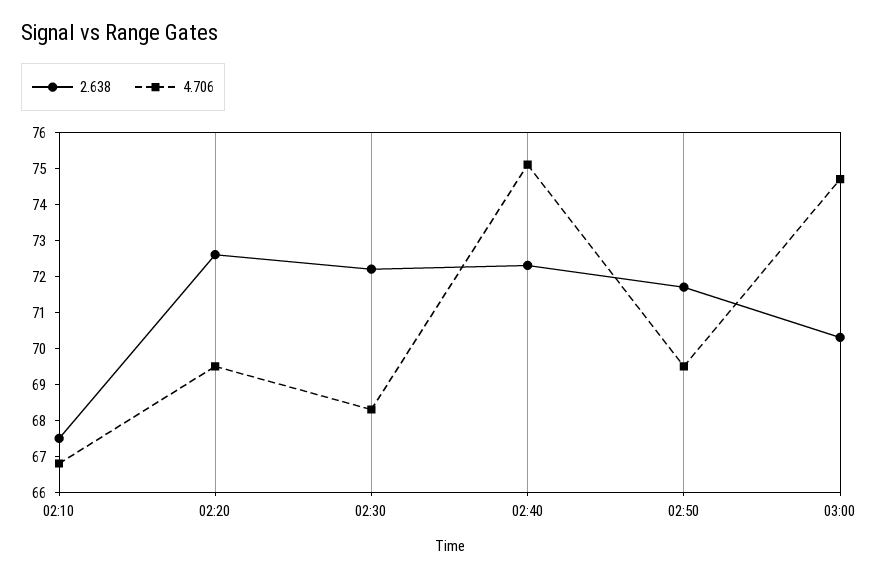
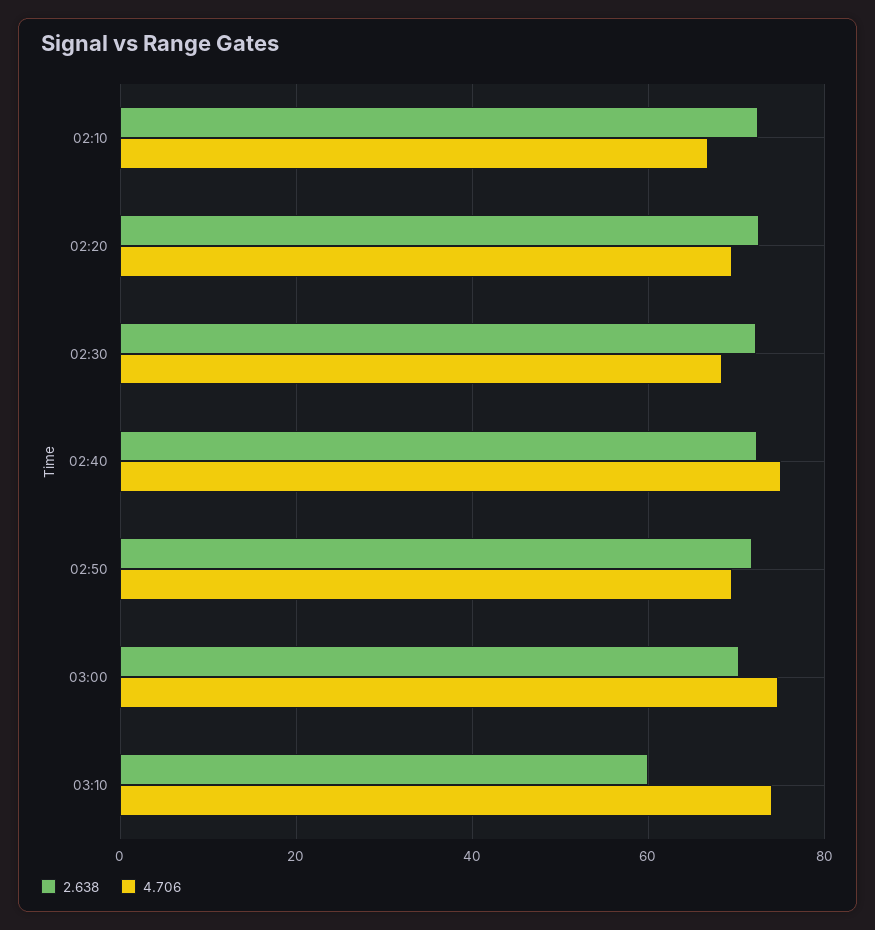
2.638, 02:10: 67.5 -> 72
2.638, 03:10: none -> 60
4.706, 03:10: none -> 74

